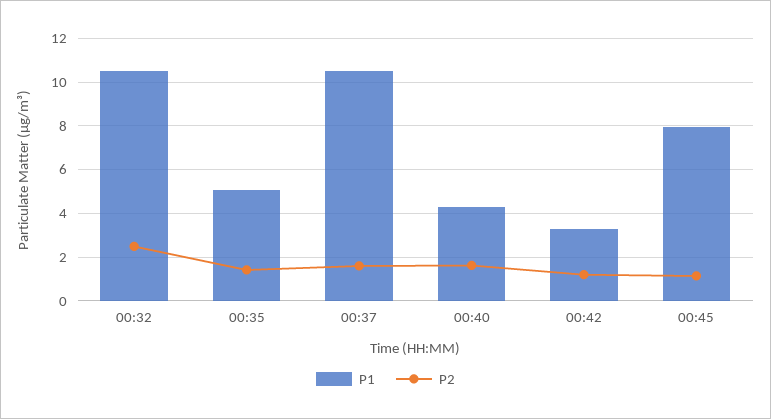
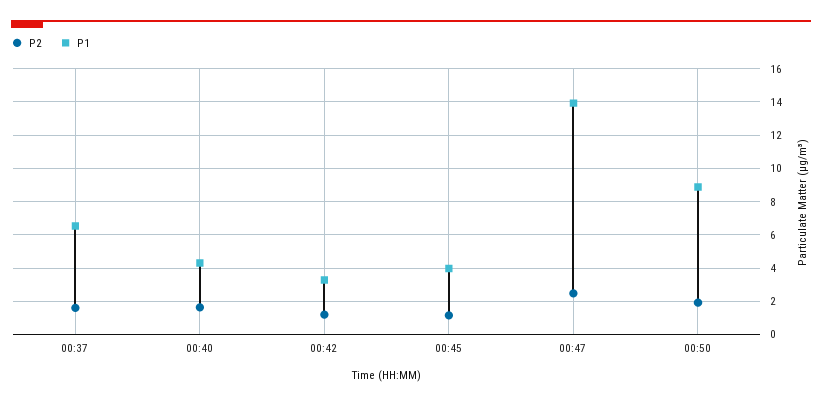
P1, 00:32: 10.5 -> none
P2, 00:32: 2.5 -> none
P1, 00:35: 5 -> none
P2, 00:35: 1.5 -> none
P1, 00:37: 10.5 -> 6.5
P1, 00:45: 8 -> 4
P2, 00:47: none -> 2.5
P1, 00:47: none -> 14
P2, 00:50: none -> 2
P1, 00:50: none -> 9

